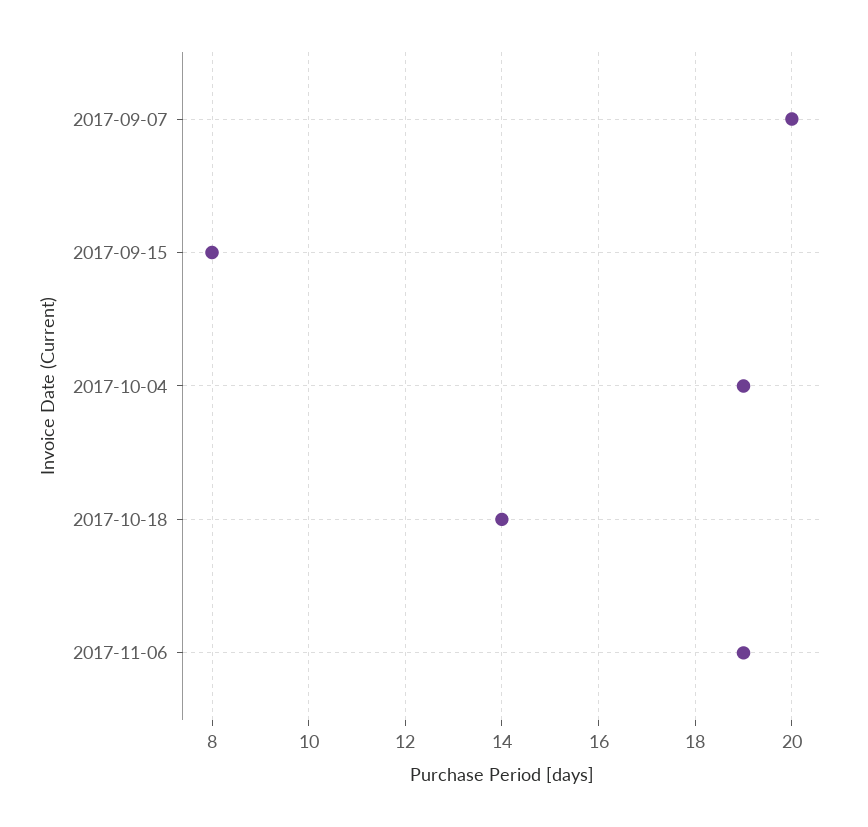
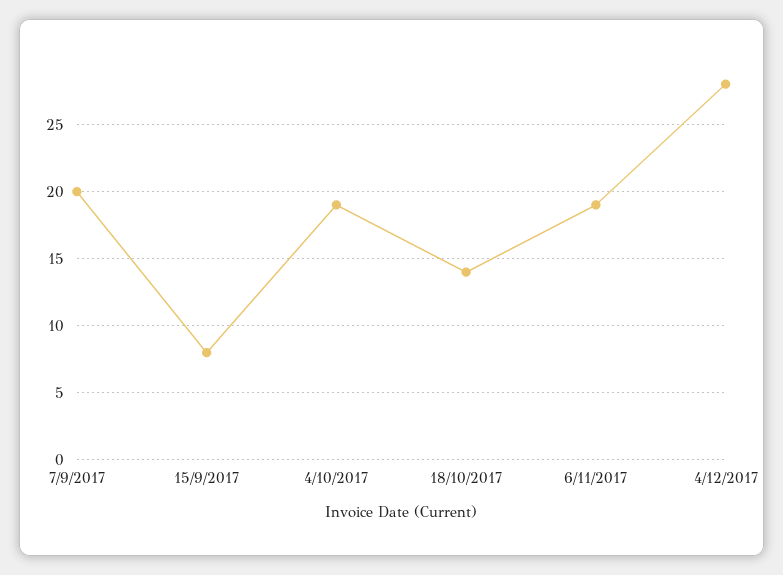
4/12/2017: none -> 28

